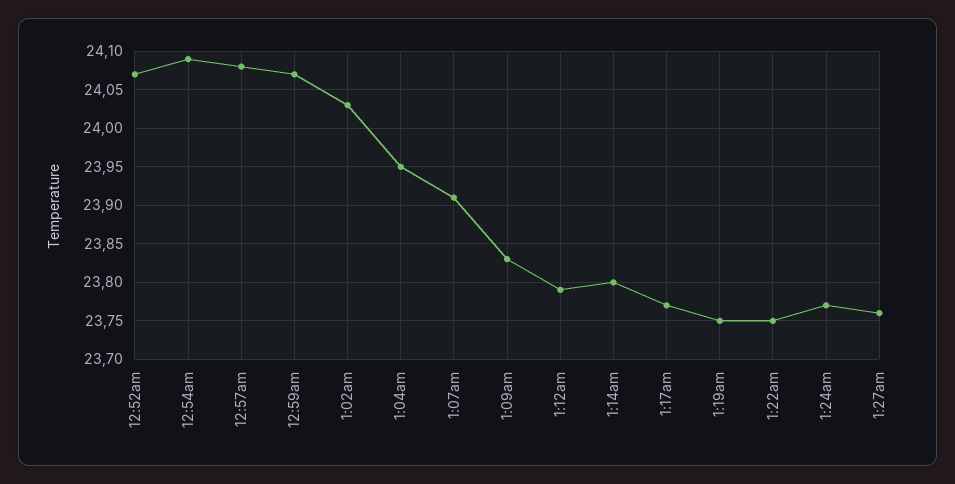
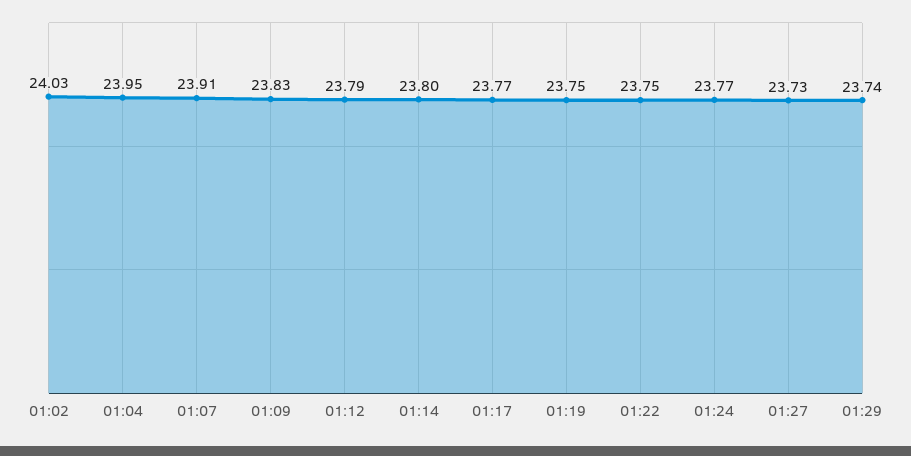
12:52am: 24.07 -> none
12:54am: 24.09 -> none
12:57am: 24.08 -> none
12:59am: 24.07 -> none
1:27am: 23.76 -> 23.73
01:29: none -> 23.74

